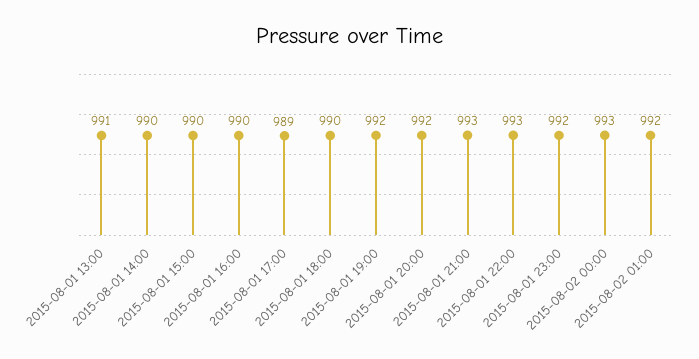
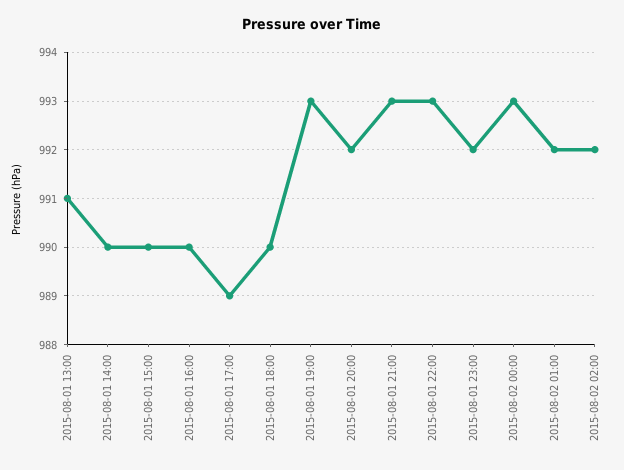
2015-08-01 19:00: 992 -> 993
2015-08-02 02:00: none -> 992

